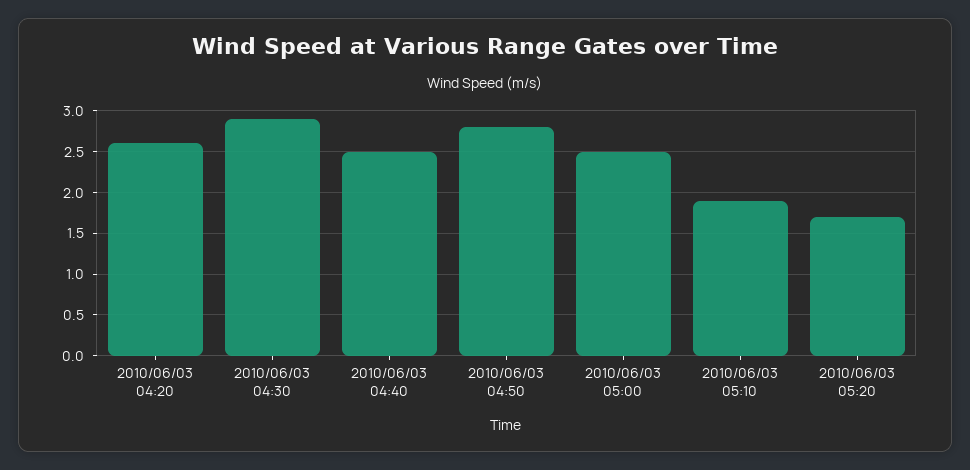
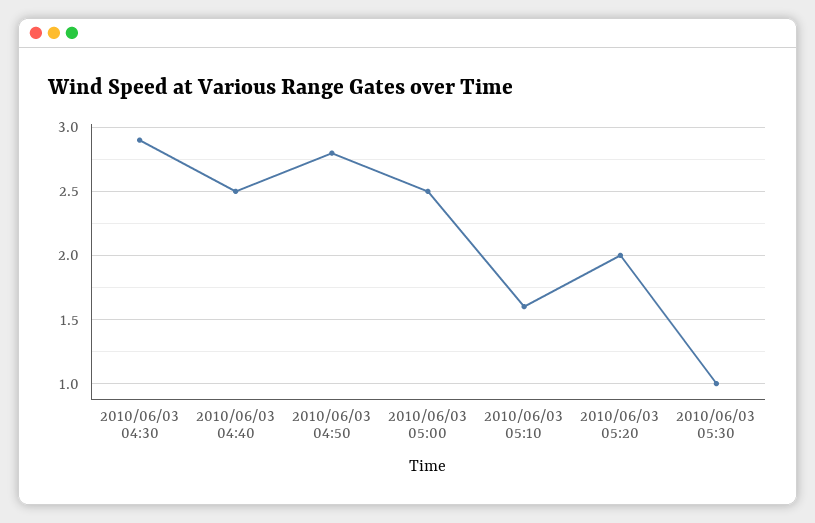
2010/06/03 04:20: 2.6 -> none
2010/06/03 05:10: 1.9 -> 1.6
2010/06/03 05:20: 1.7 -> 2
2010/06/03 05:30: none -> 1

